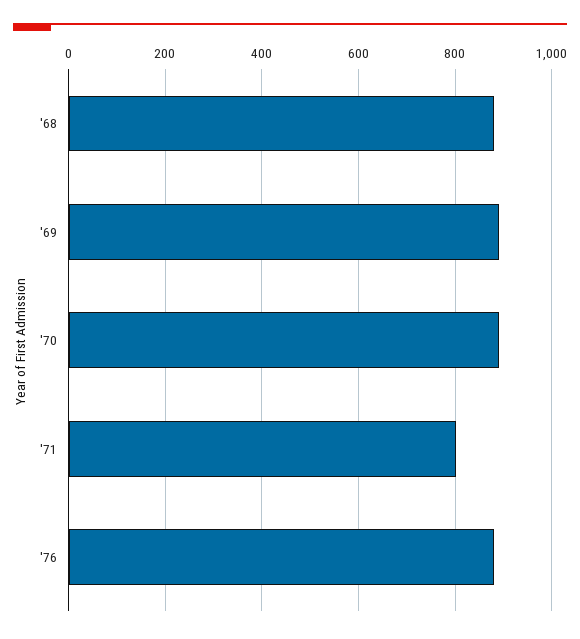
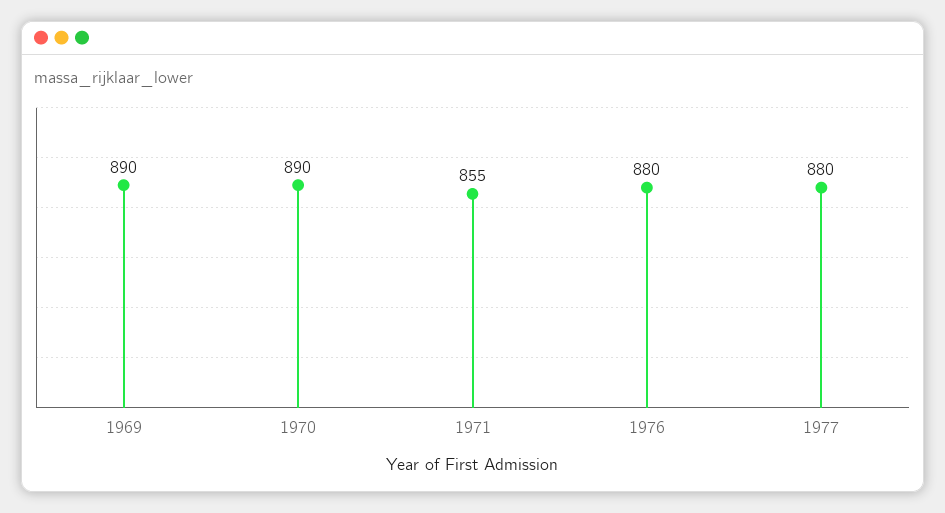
'68: 880 -> none
'71: 800 -> 855
1977: none -> 880

